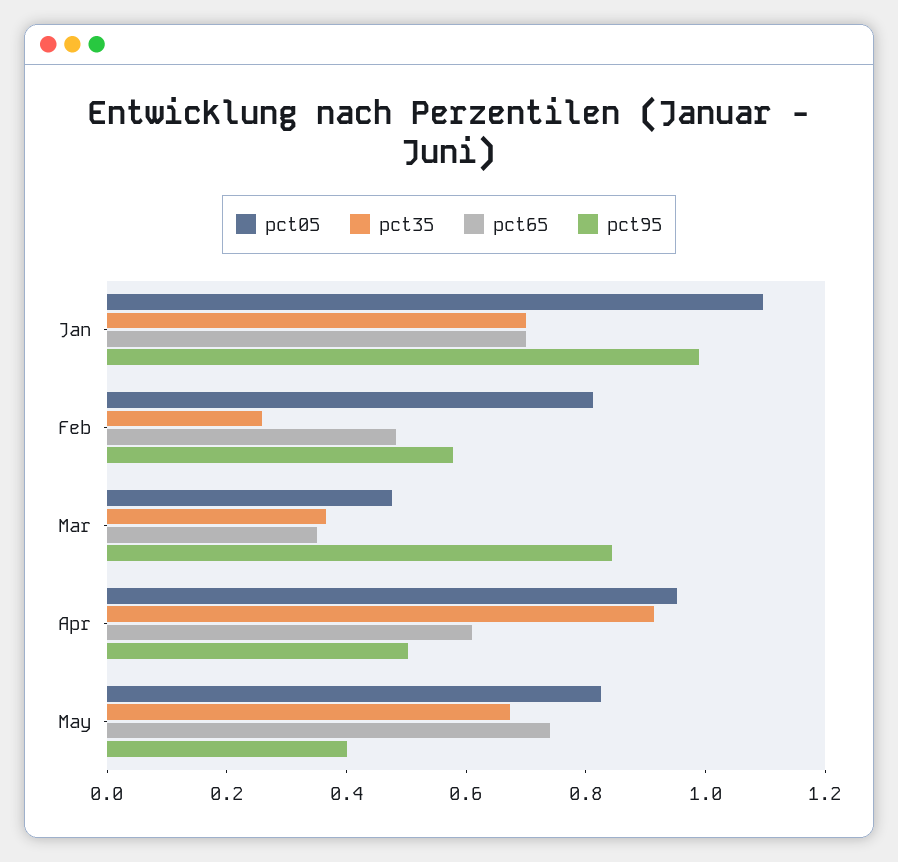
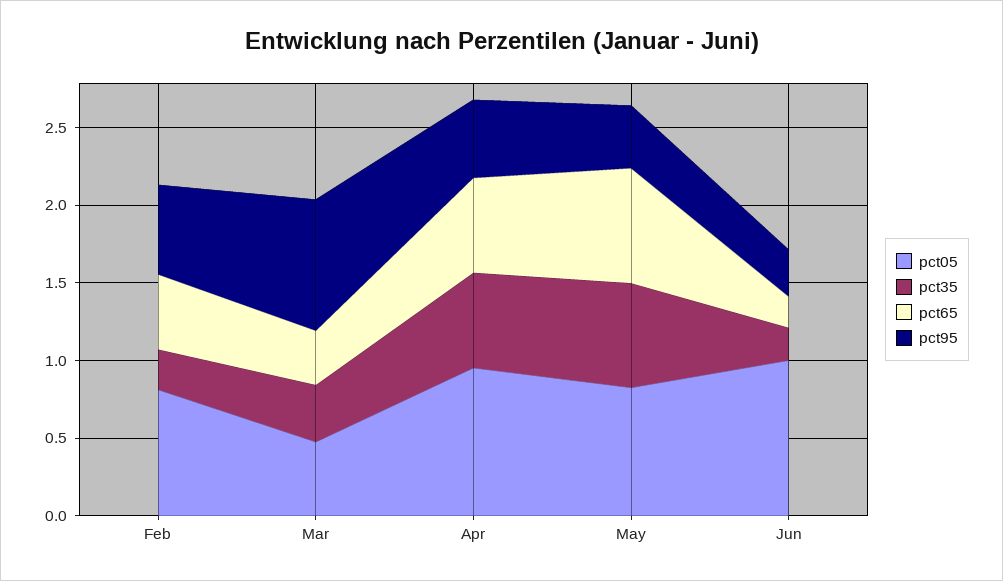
pct05, Jan: 1.1 -> none
pct35, Jan: 0.7 -> none
pct65, Jan: 0.7 -> none
pct95, Jan: 1 -> none
pct35, Apr: 0.9 -> 0.6
pct05, Jun: none -> 1
pct35, Jun: none -> 0.2
pct65, Jun: none -> 0.2
pct95, Jun: none -> 0.3

